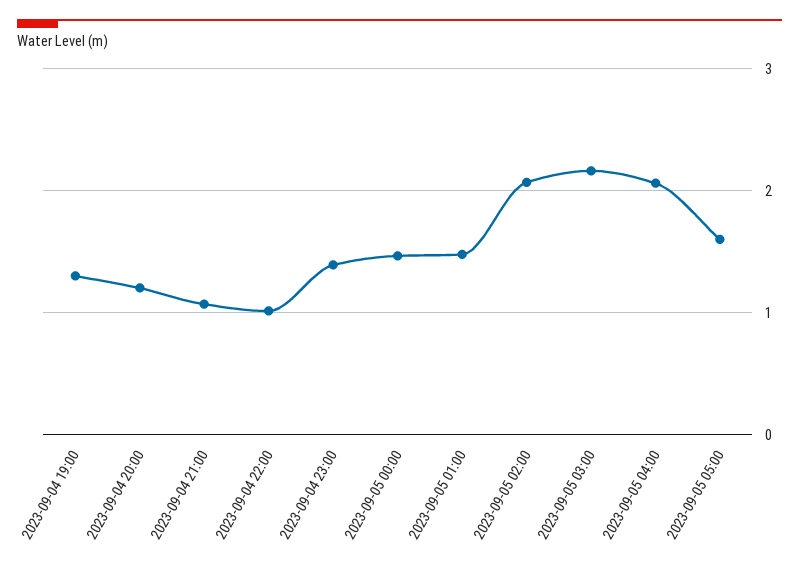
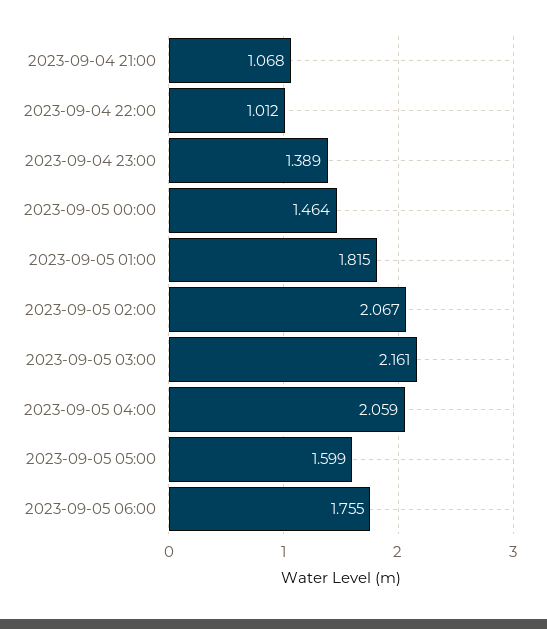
2023-09-04 19:00: 1.3 -> none
2023-09-04 20:00: 1.2 -> none
2023-09-05 01:00: 1.5 -> 1.815
2023-09-05 06:00: none -> 1.755

